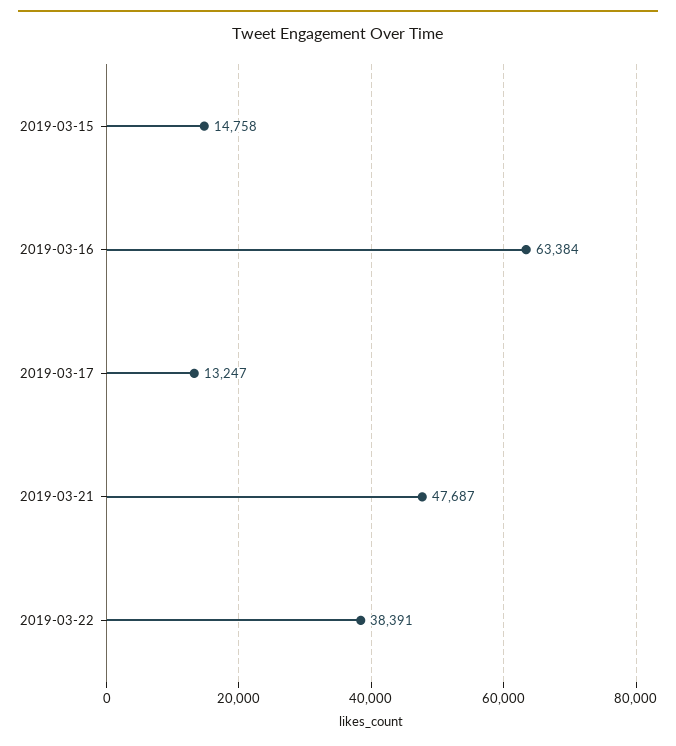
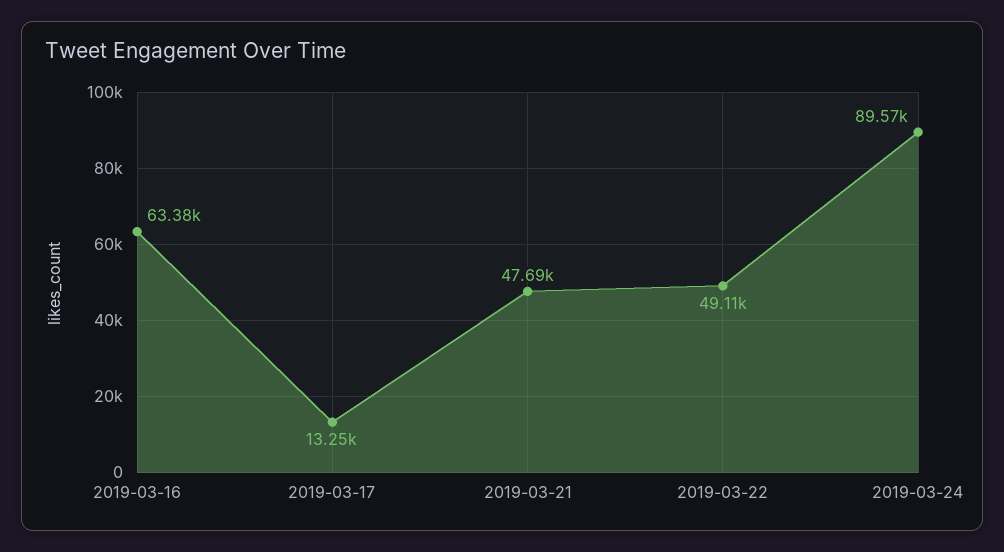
2019-03-15: 14758 -> none
2019-03-22: 38391 -> 49110
2019-03-24: none -> 89570

